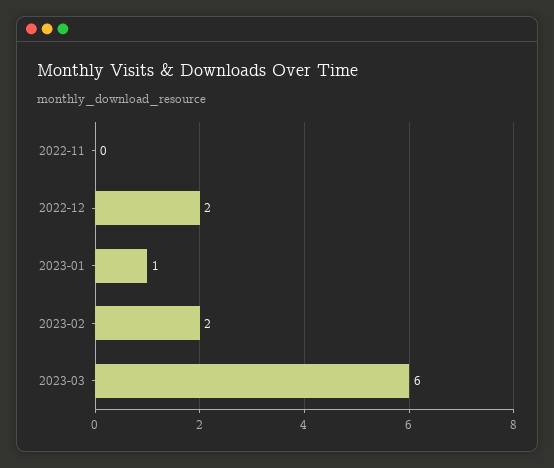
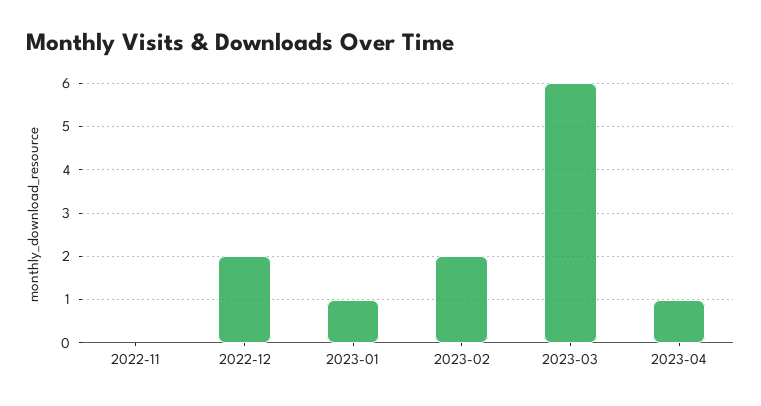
2023-04: none -> 1

